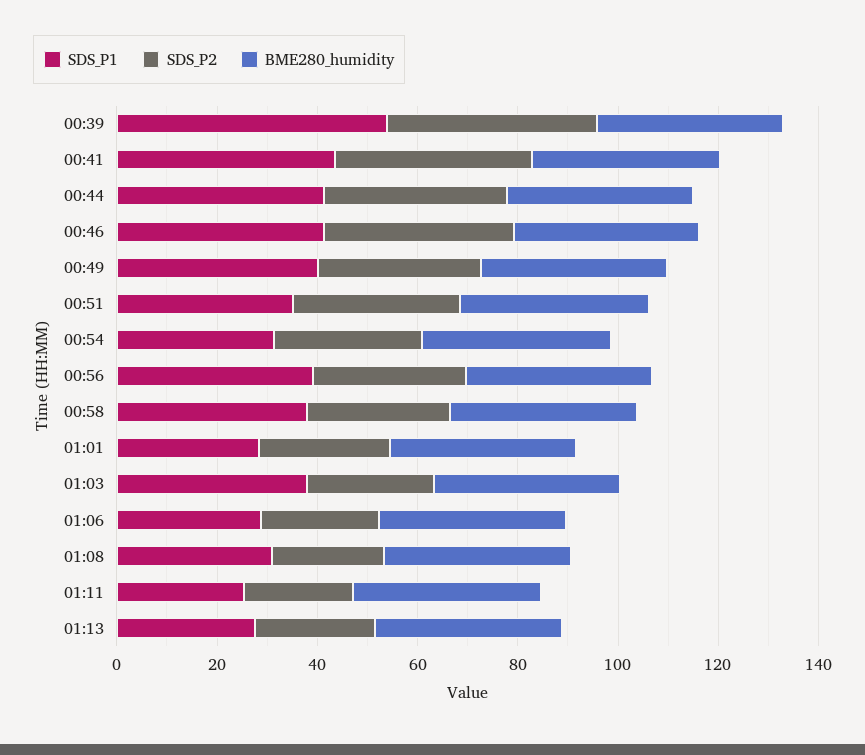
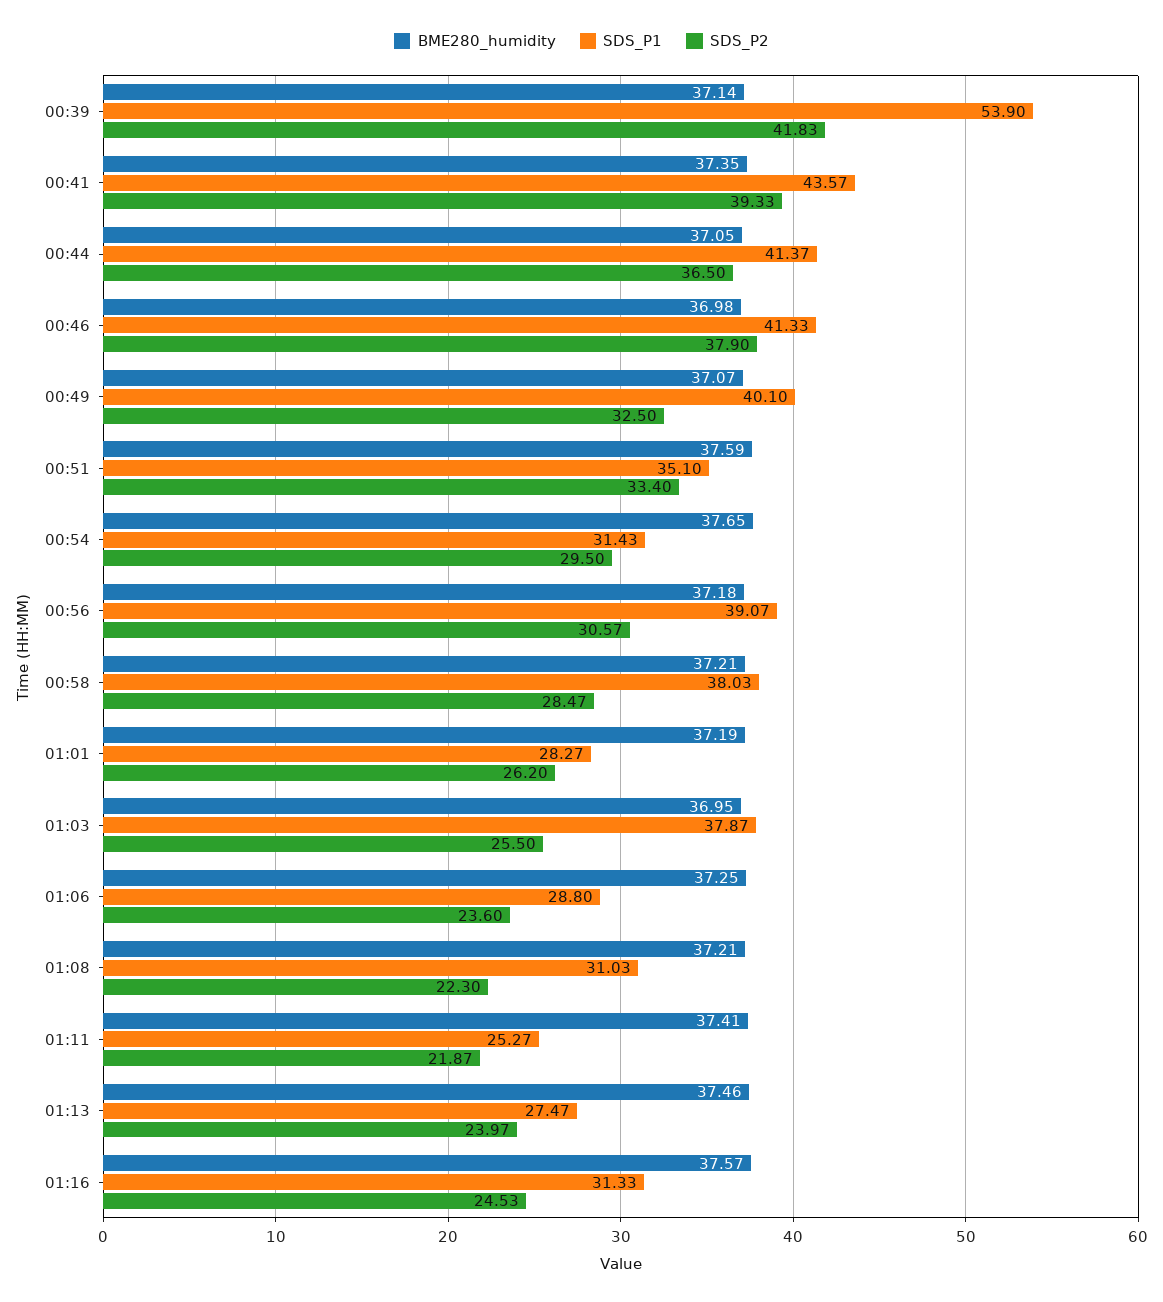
BME280_humidity, 01:16: none -> 37.57
SDS_P1, 01:16: none -> 31.33
SDS_P2, 01:16: none -> 24.53

